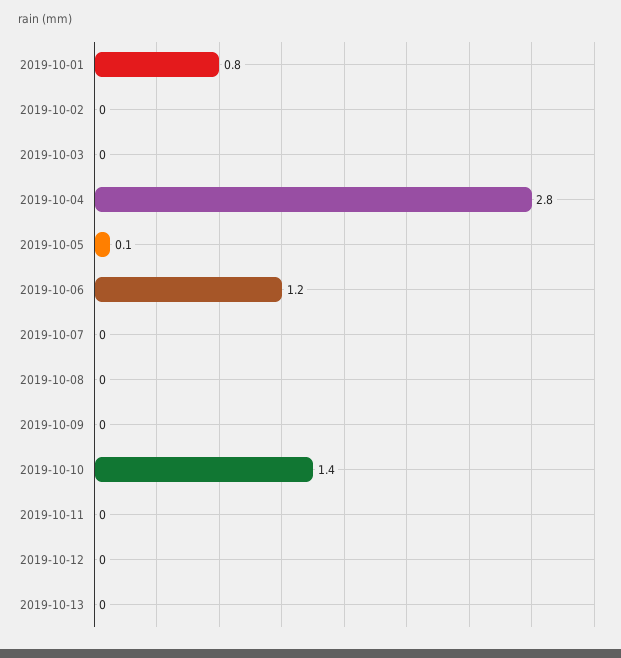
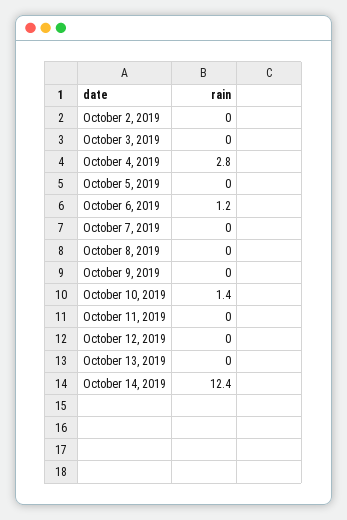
2019-10-01: 0.8 -> none
2019-10-05: 0.1 -> 0
October 14, 2019: none -> 12.4

